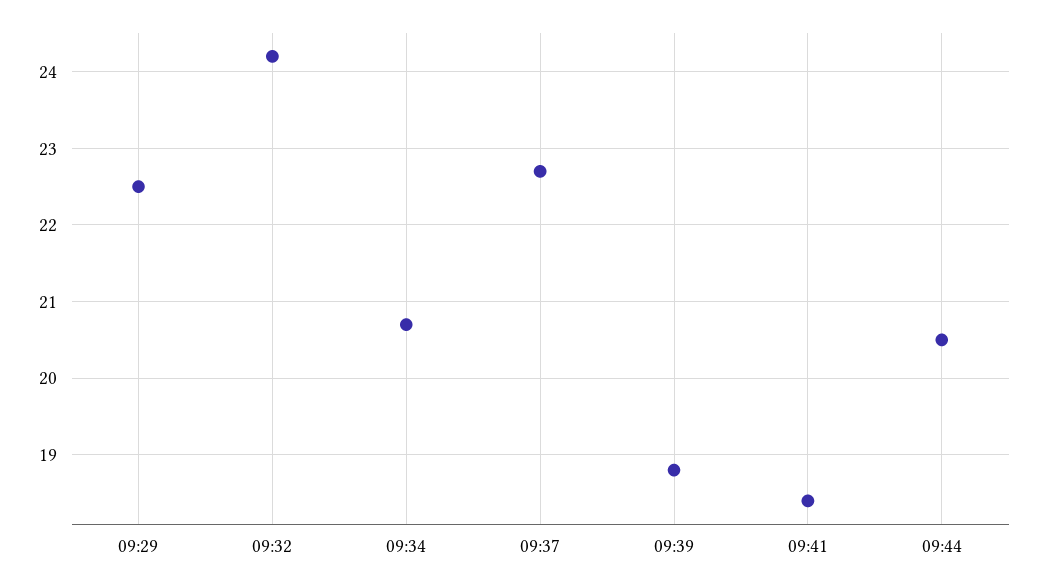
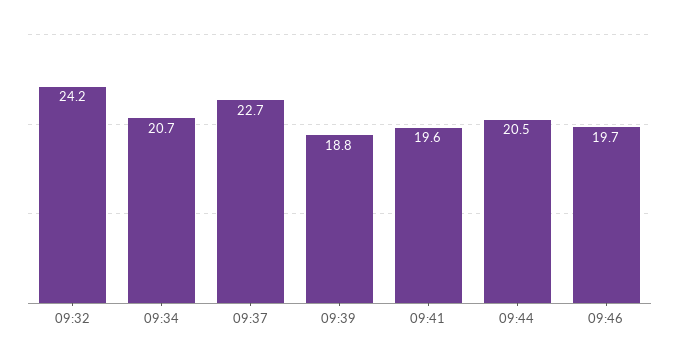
09:29: 22.5 -> none
09:41: 18.4 -> 19.6
09:46: none -> 19.7

